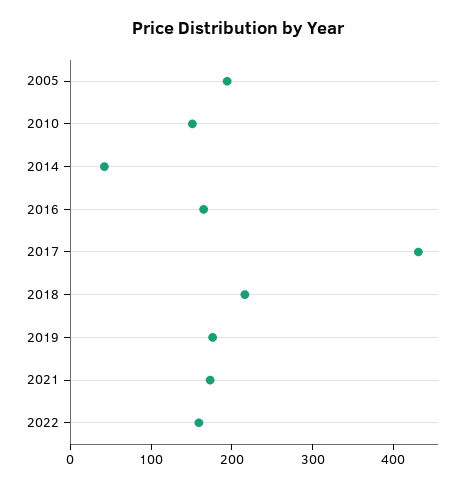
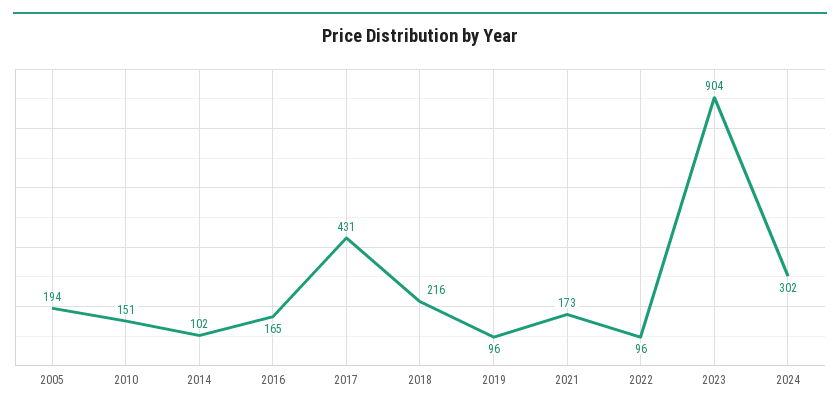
2014: 40 -> 102
2019: 180 -> 96
2022: 160 -> 96
2023: none -> 904
2024: none -> 302

